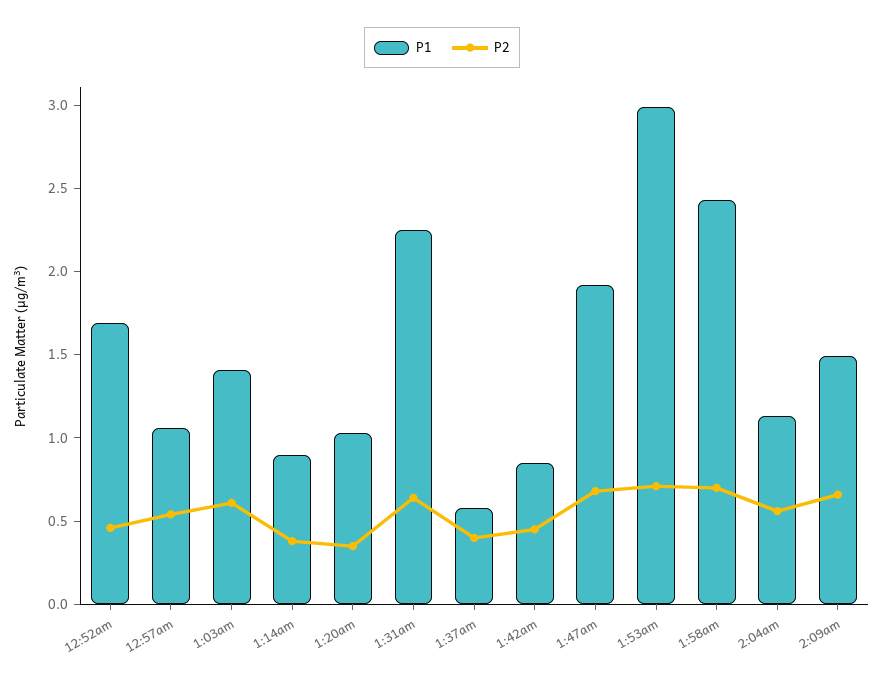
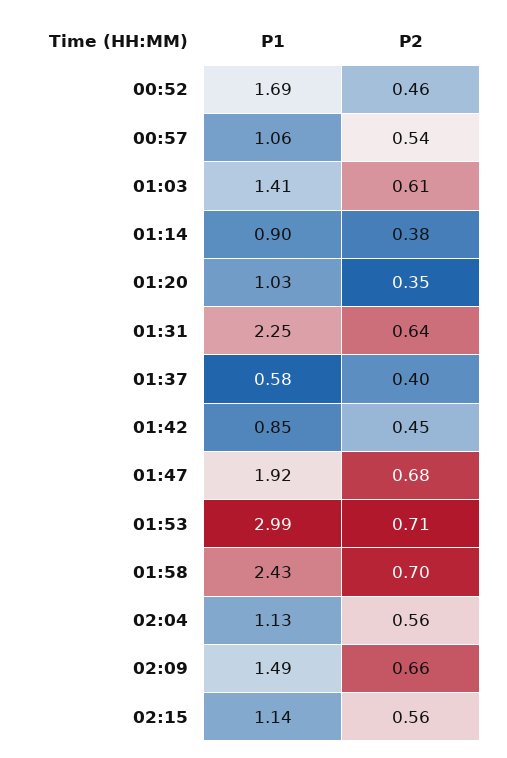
P1, 02:15: none -> 1.14
P2, 02:15: none -> 0.56

